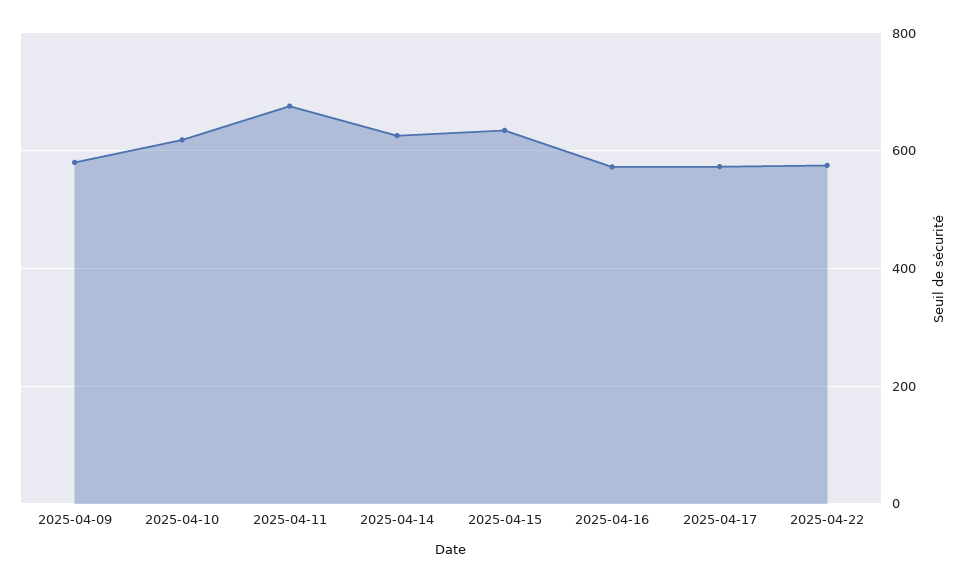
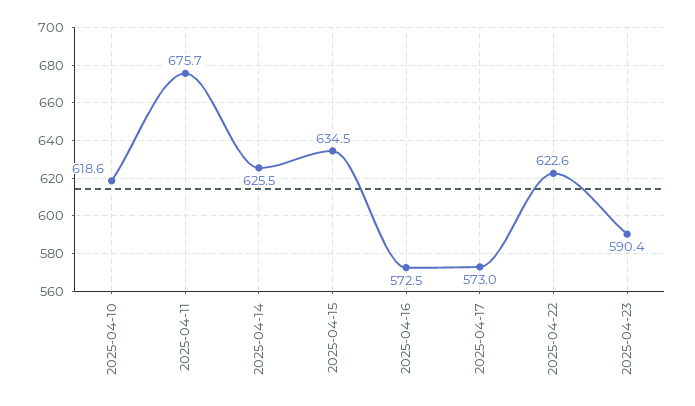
2025-04-09: 580 -> none
2025-04-22: 580 -> 622.6
2025-04-23: none -> 590.4

